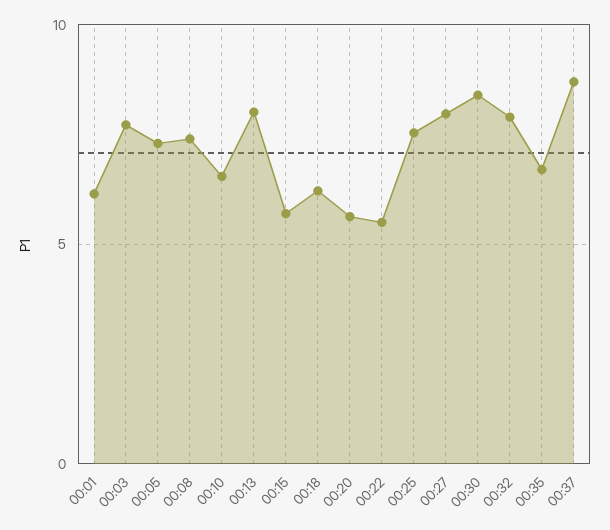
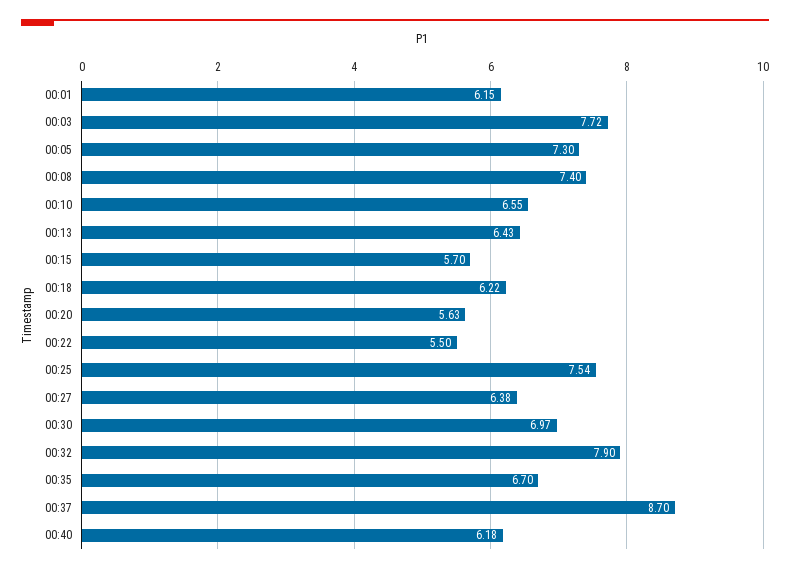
00:13: 8 -> 6.43
00:27: 8 -> 6.38
00:30: 8.5 -> 6.97
00:40: none -> 6.18

